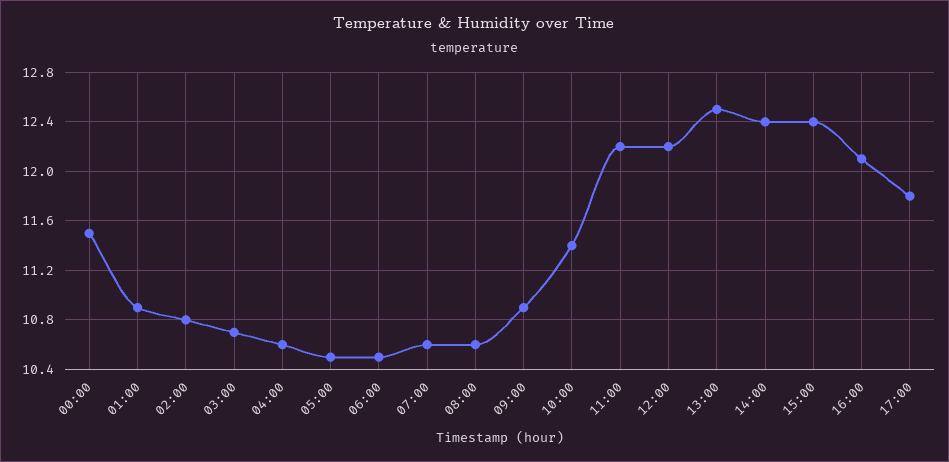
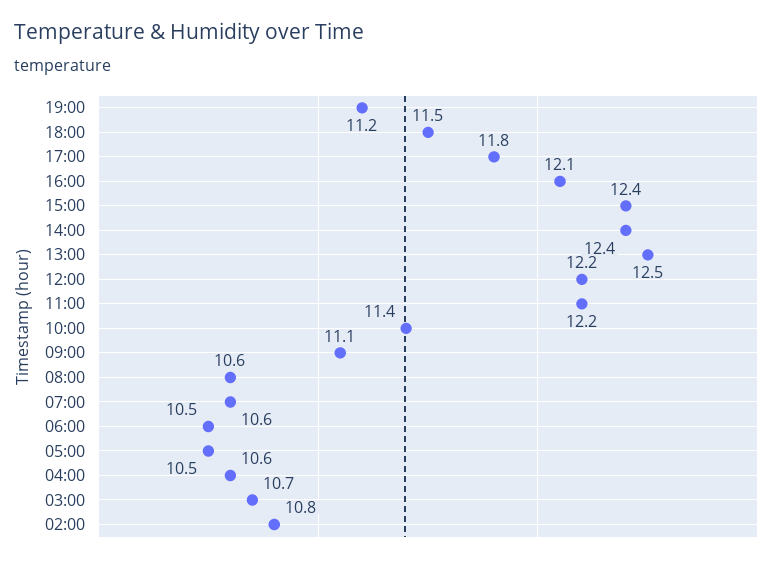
00:00: 11.5 -> none
01:00: 10.9 -> none
09:00: 10.9 -> 11.1
19:00: none -> 11.2
18:00: none -> 11.5

